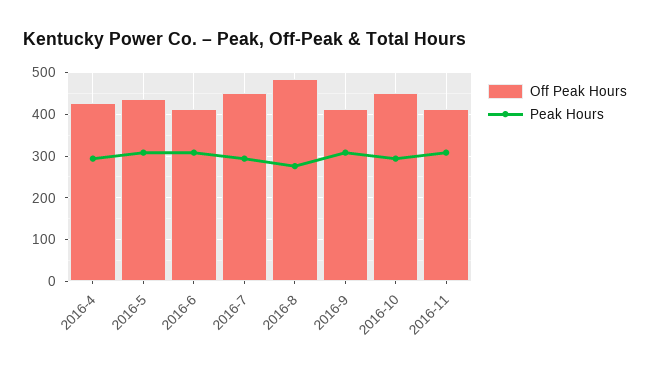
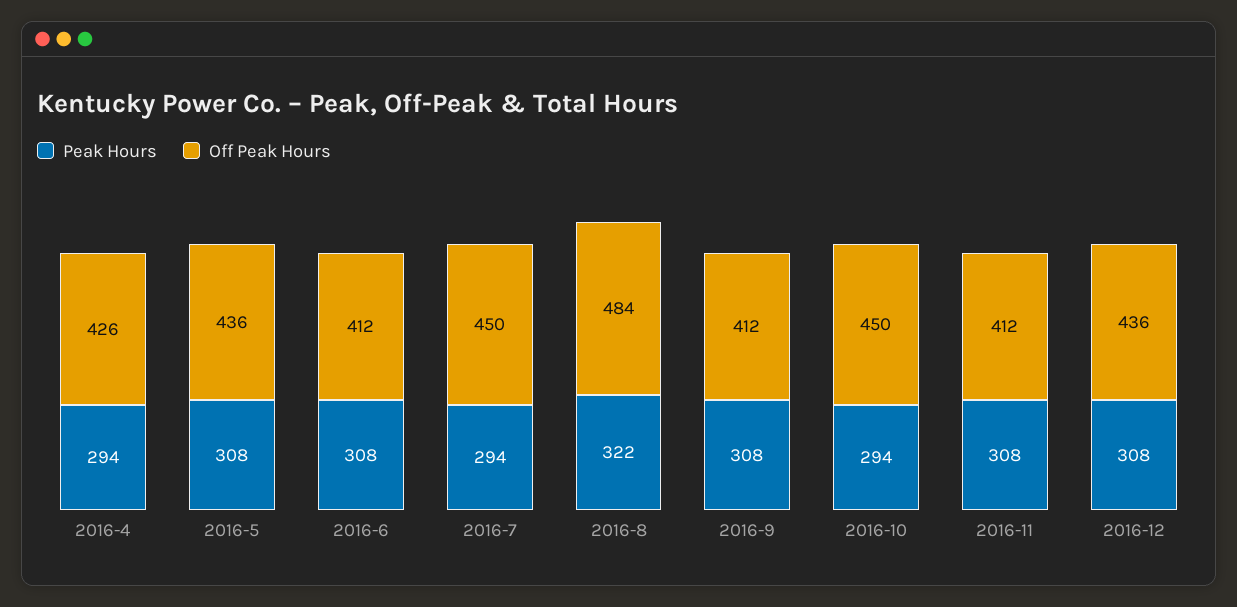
Peak Hours, 2016-8: 280 -> 322
Peak Hours, 2016-12: none -> 308
Off Peak Hours, 2016-12: none -> 436

